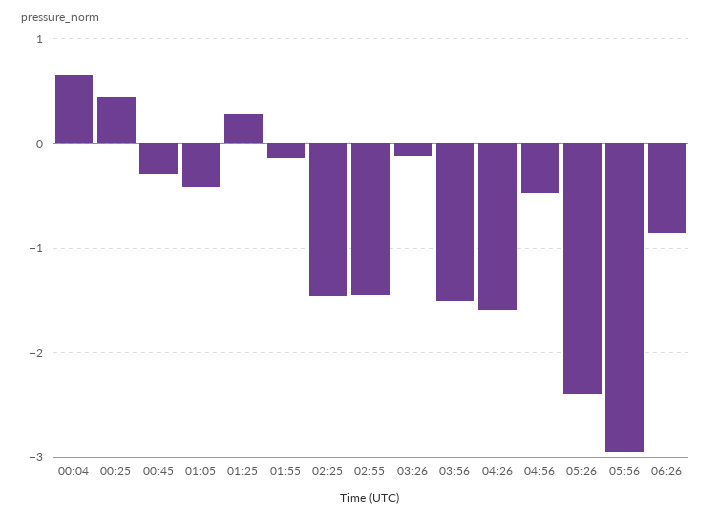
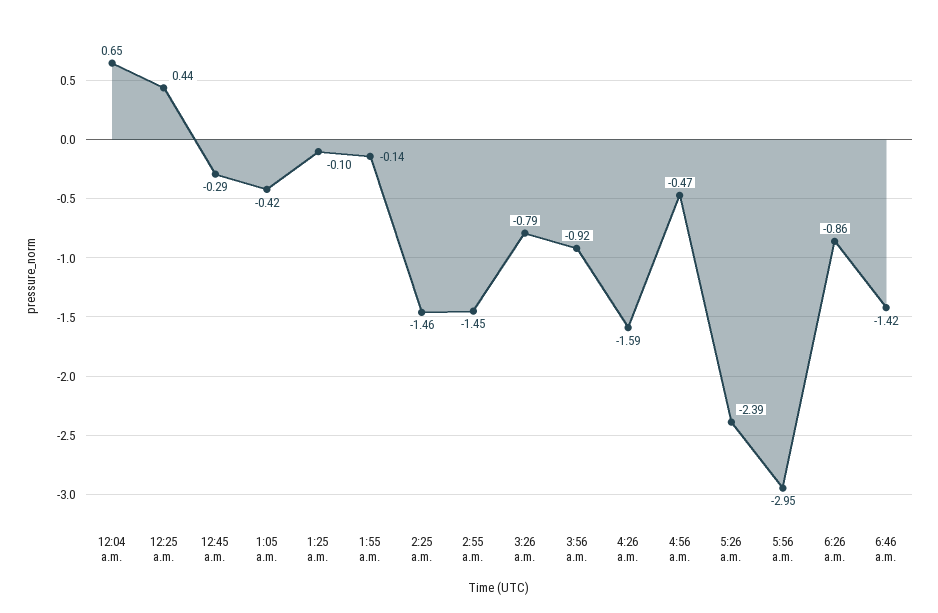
01:25: 0.3 -> -0.1
03:26: -0.1 -> -0.79
03:56: -1.5 -> -0.92
6:46 a.m.: none -> -1.42

